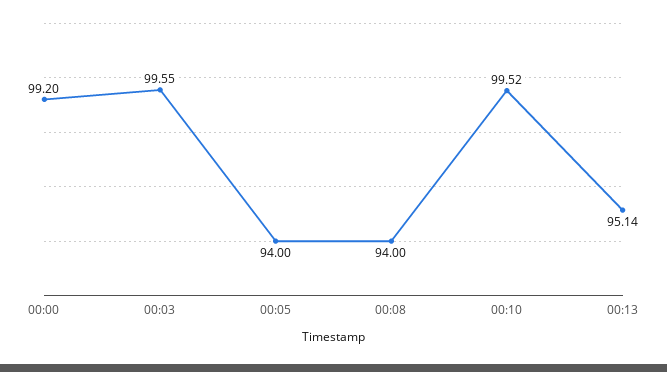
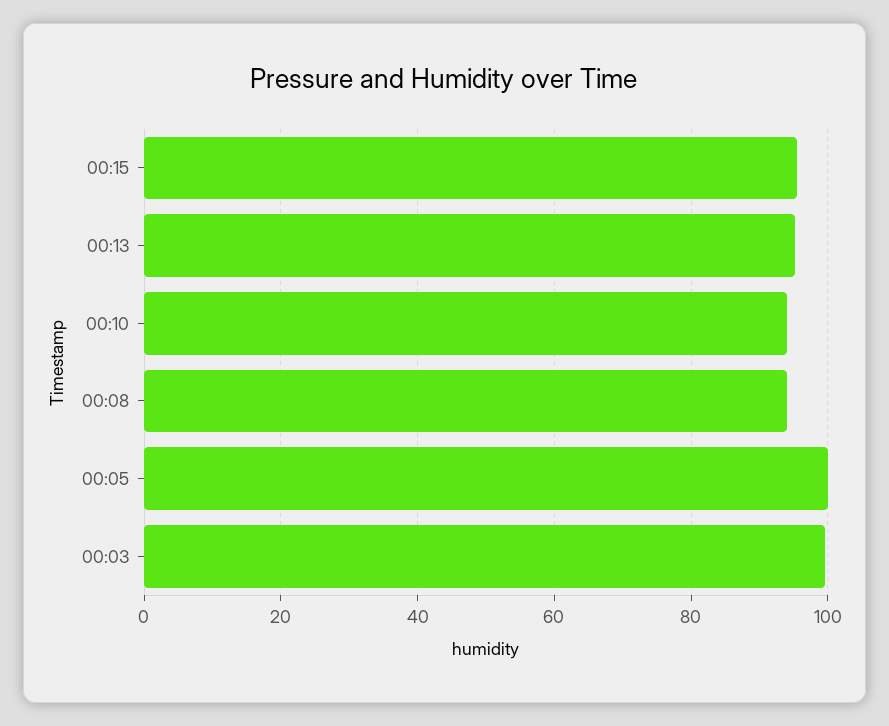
00:00: 99.2 -> none
00:05: 94 -> 100
00:10: 99.52 -> 94
00:15: none -> 96

